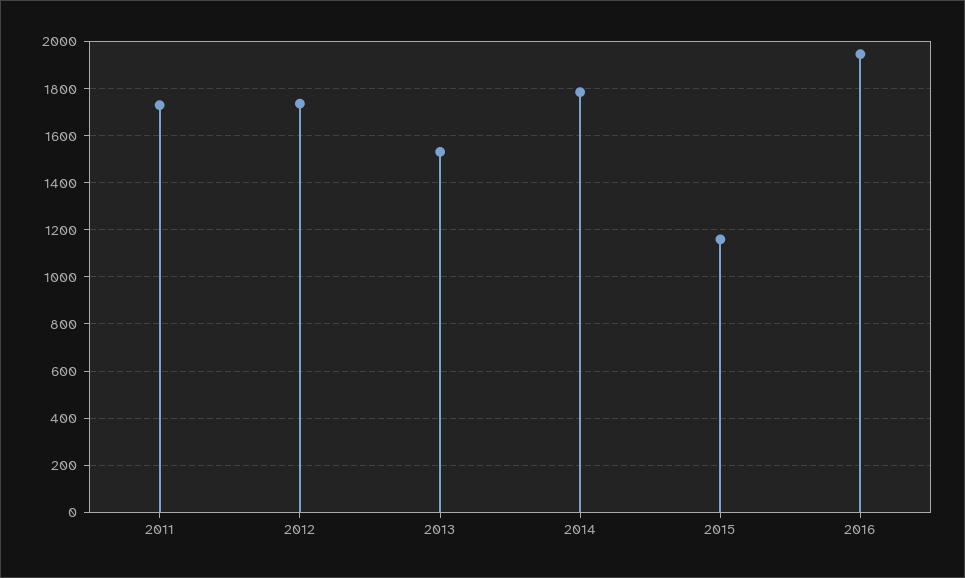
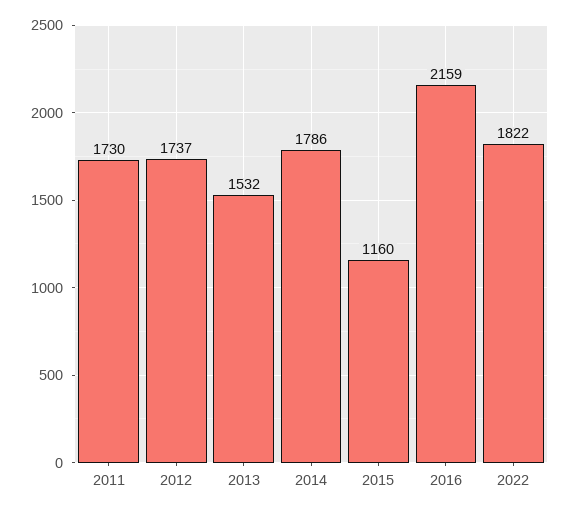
2016: 1950 -> 2159
2022: none -> 1822

